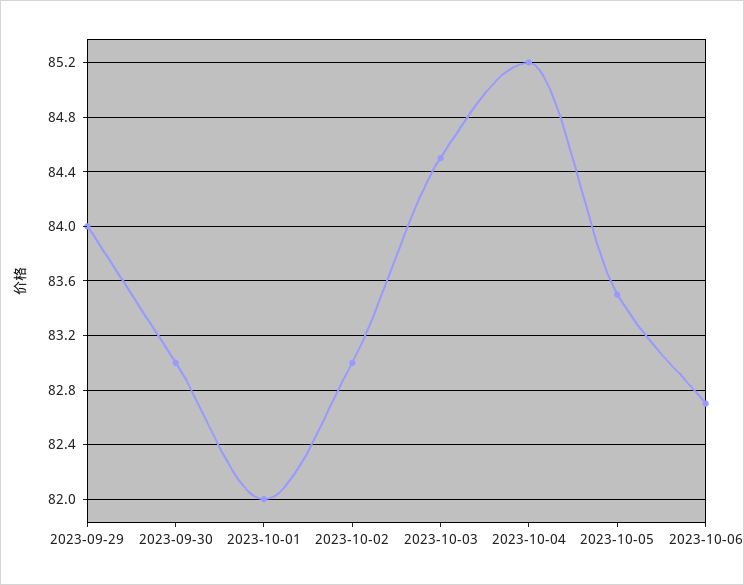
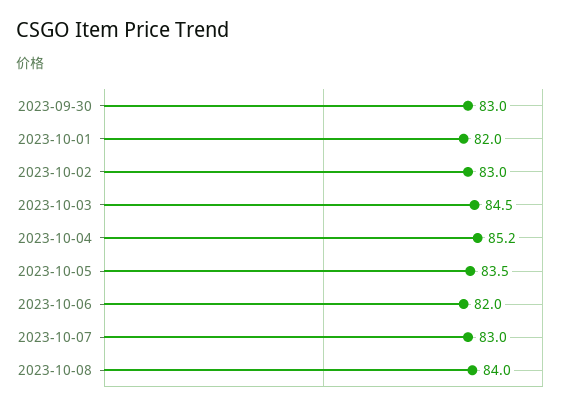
2023-09-29: 84 -> none
2023-10-06: 82.7 -> 82
2023-10-07: none -> 83
2023-10-08: none -> 84

